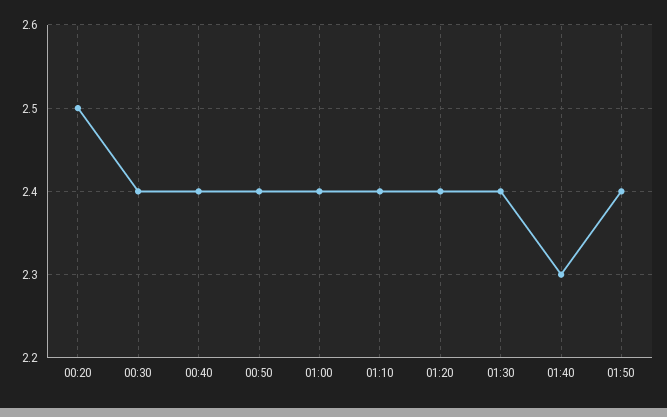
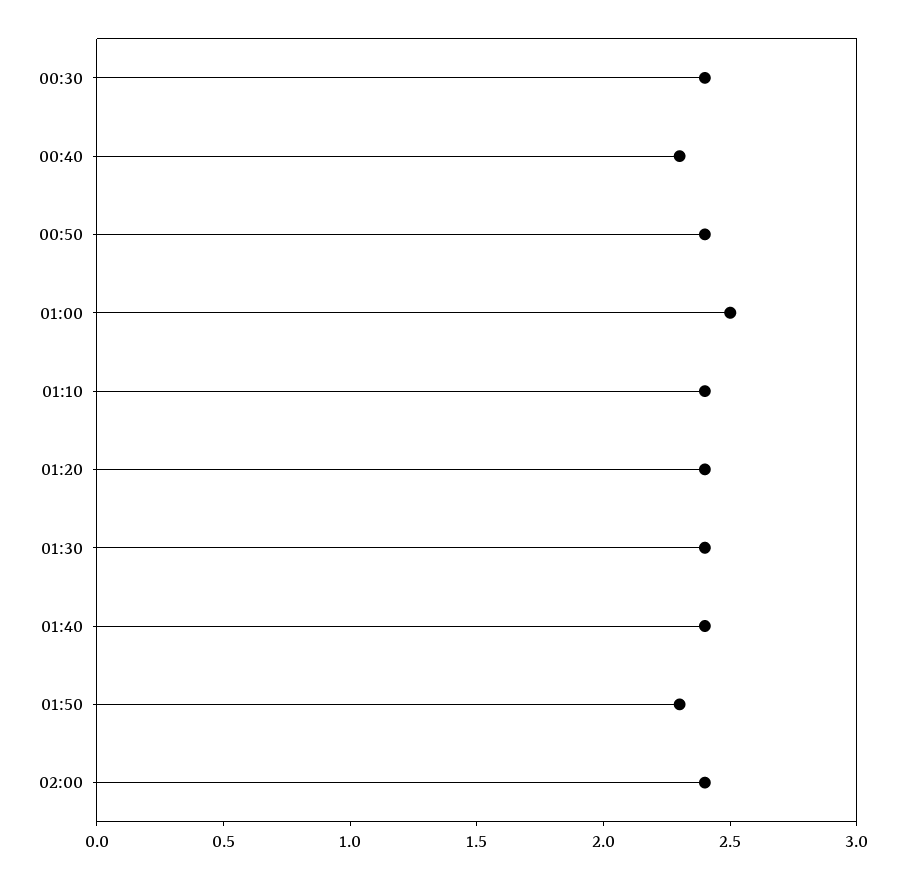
00:20: 2.5 -> none
00:40: 2.4 -> 2.3
01:00: 2.4 -> 2.5
01:40: 2.3 -> 2.4
01:50: 2.4 -> 2.3
02:00: none -> 2.4

